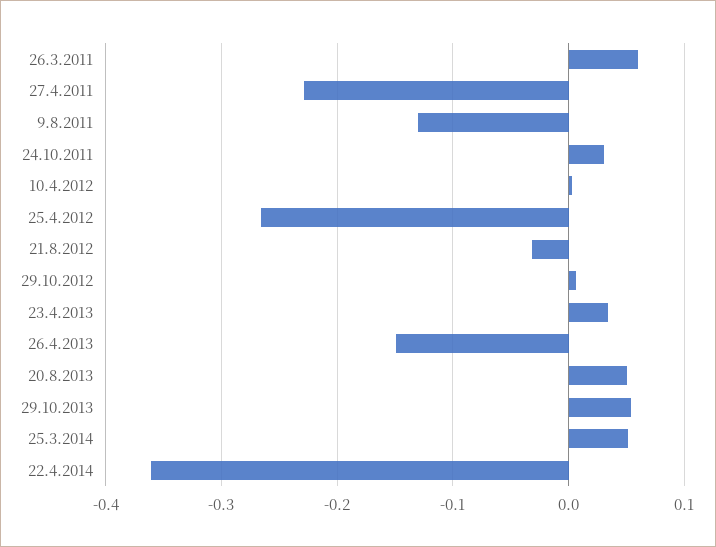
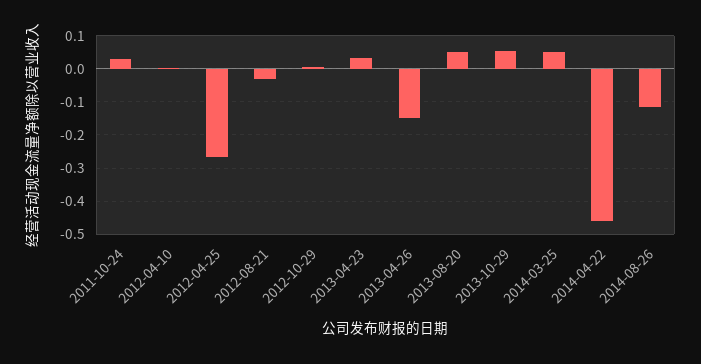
26.3.2011: 0.06 -> none
27.4.2011: -0.23 -> none
9.8.2011: -0.13 -> none
22.4.2014: -0.36 -> -0.46
2014-08-26: none -> -0.12

